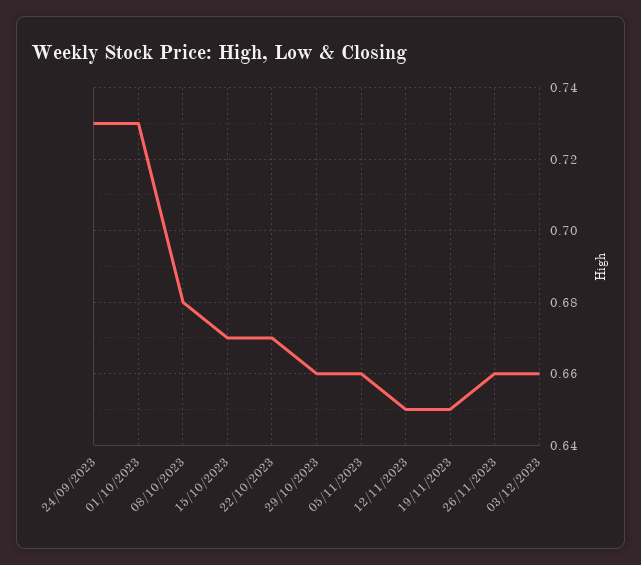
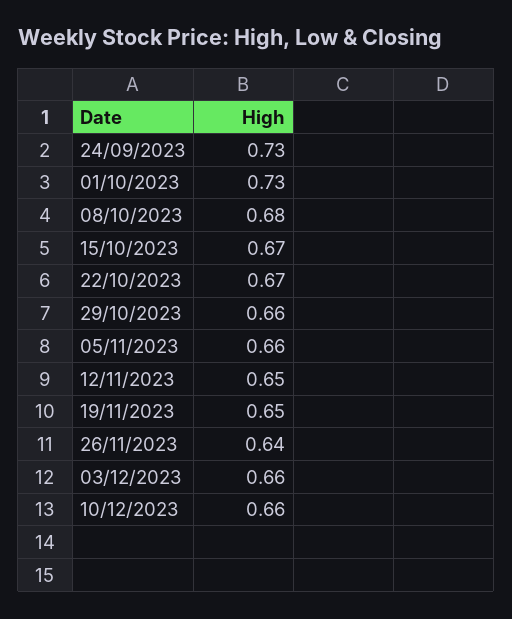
26/11/2023: 0.66 -> 0.64
10/12/2023: none -> 0.66

